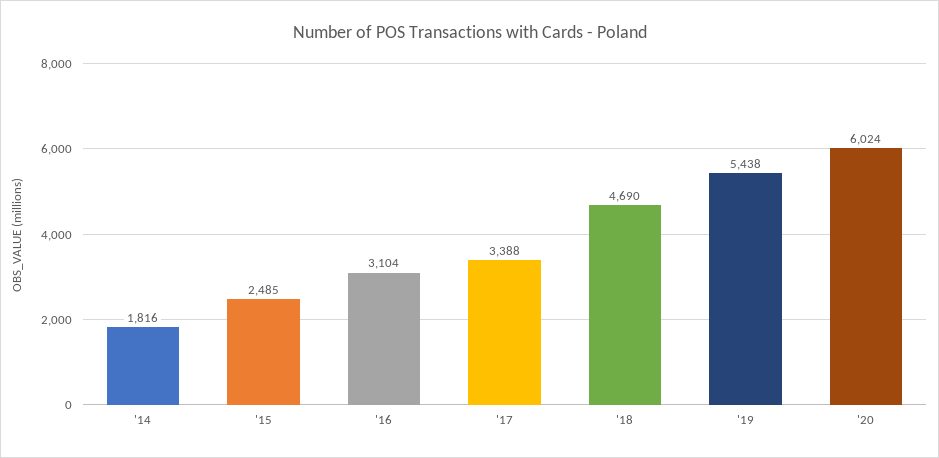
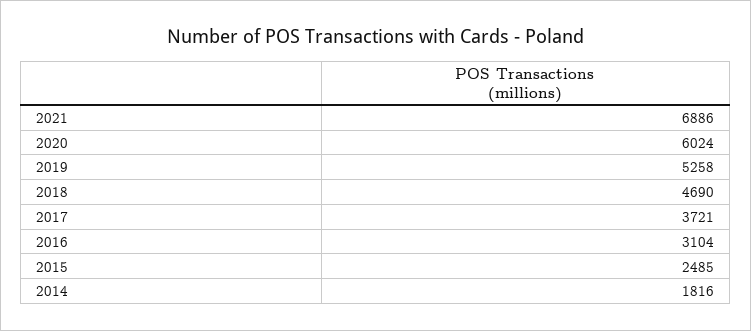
'17: 3388 -> 3721
'19: 5438 -> 5258
2021: none -> 6886

